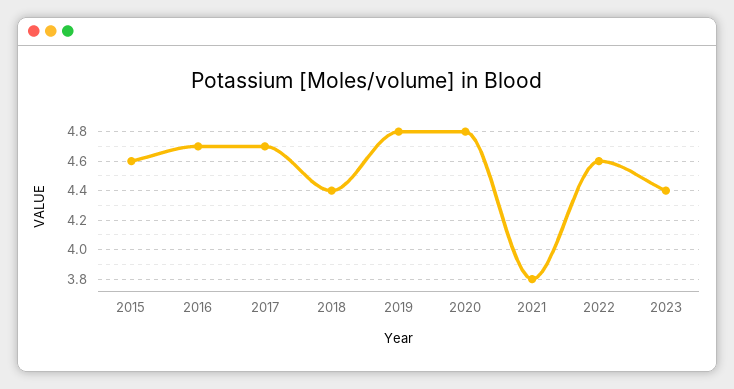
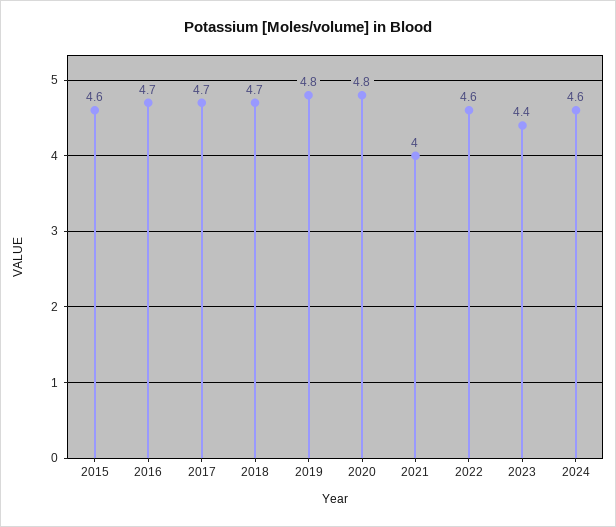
2018: 4.4 -> 4.7
2021: 3.8 -> 4
2024: none -> 4.6

